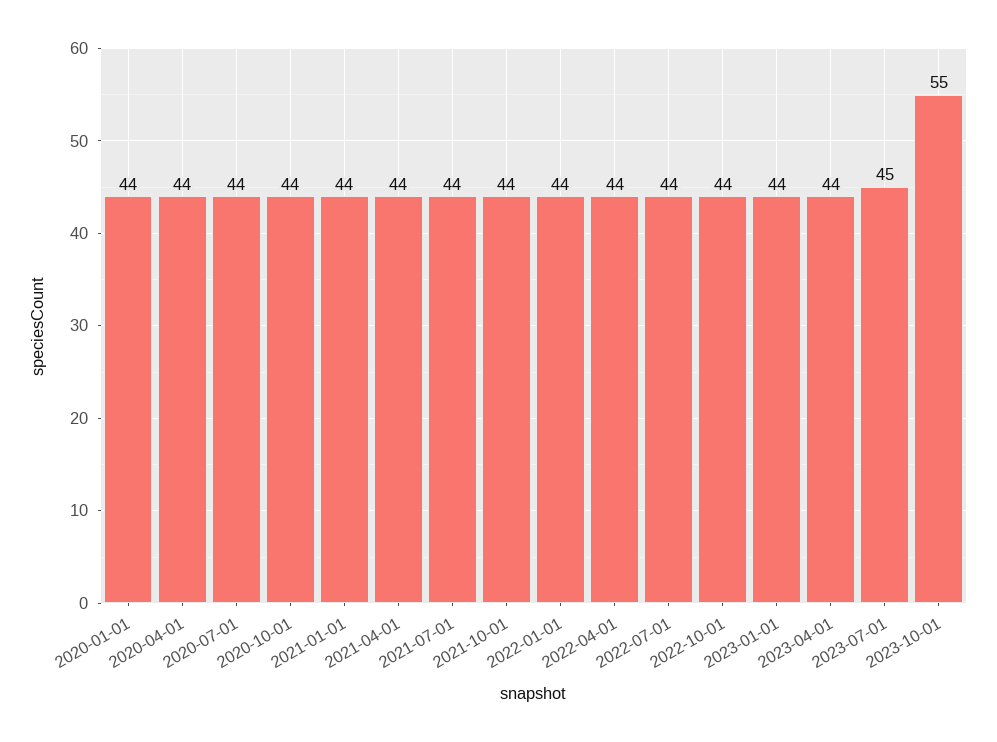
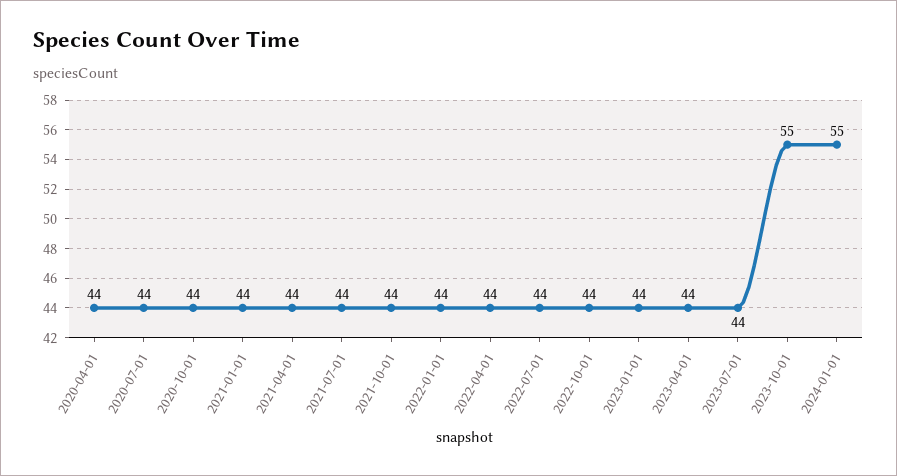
2020-01-01: 44 -> none
2023-07-01: 45 -> 44
2024-01-01: none -> 55

